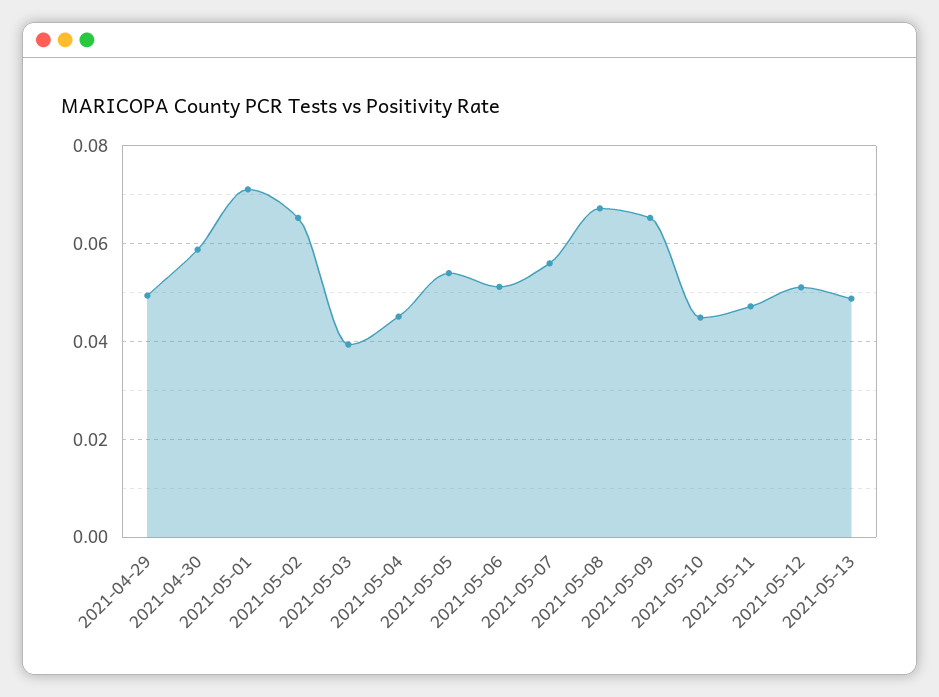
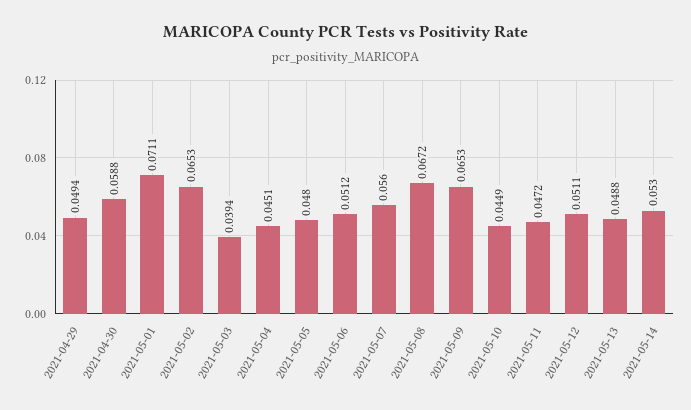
2021-05-05: 0.054 -> 0.048
2021-05-14: none -> 0.053

